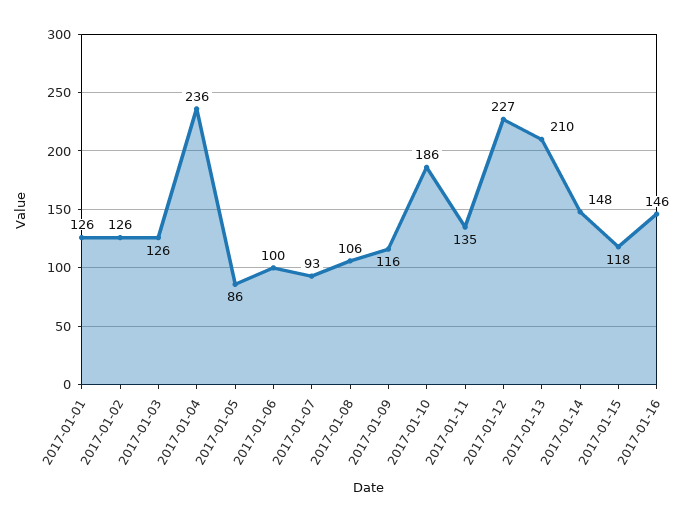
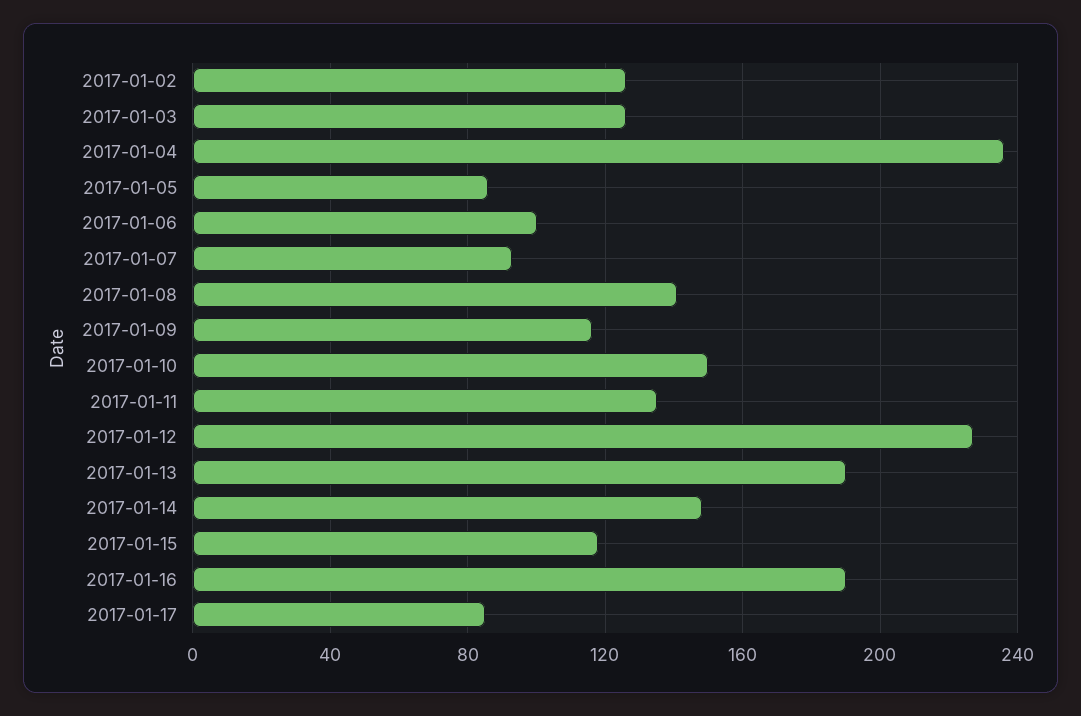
2017-01-01: 126 -> none
2017-01-08: 106 -> 140
2017-01-10: 186 -> 150
2017-01-13: 210 -> 190
2017-01-16: 146 -> 190
2017-01-17: none -> 85

